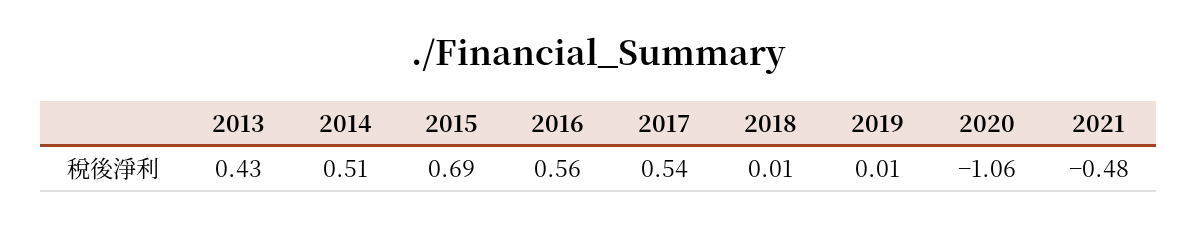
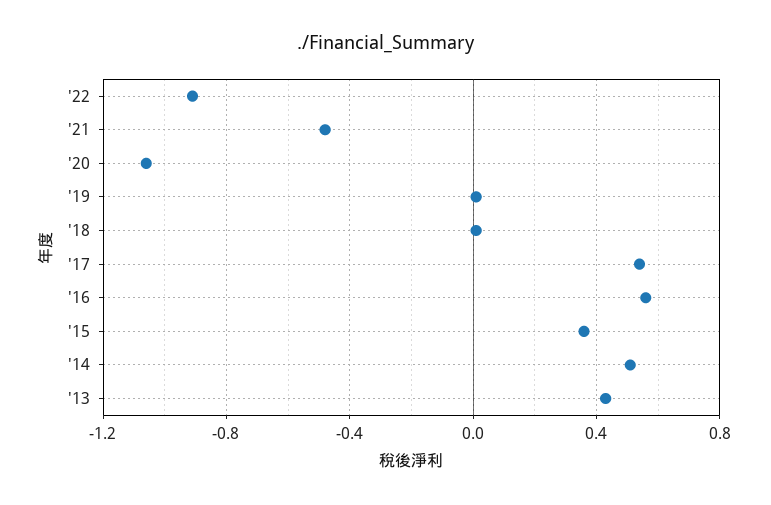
2015: 0.69 -> 0.35
'22: none -> -0.9

